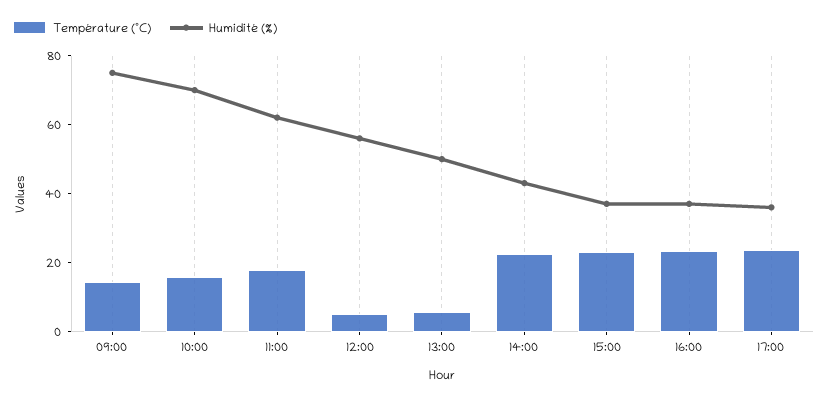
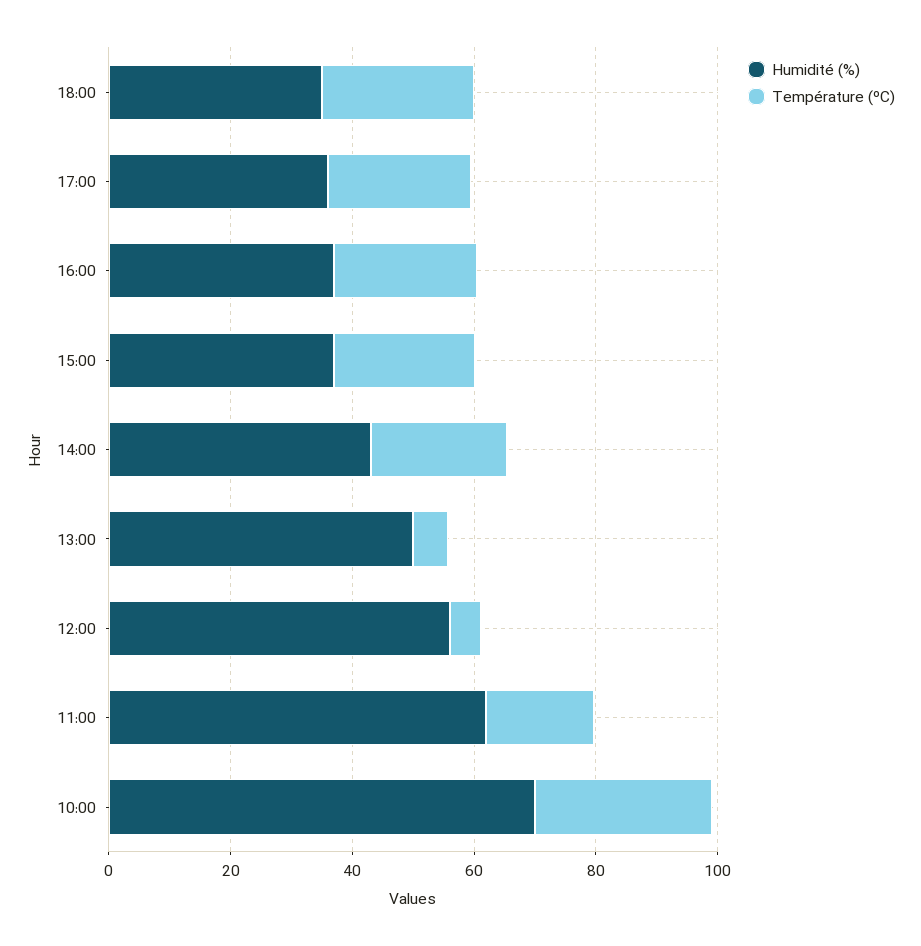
Température (ºC), 09:00: 15 -> none
Humidité (%), 09:00: 75 -> none
Température (ºC), 10:00: 15 -> 30
Humidité (%), 18:00: none -> 35
Température (ºC), 18:00: none -> 25

